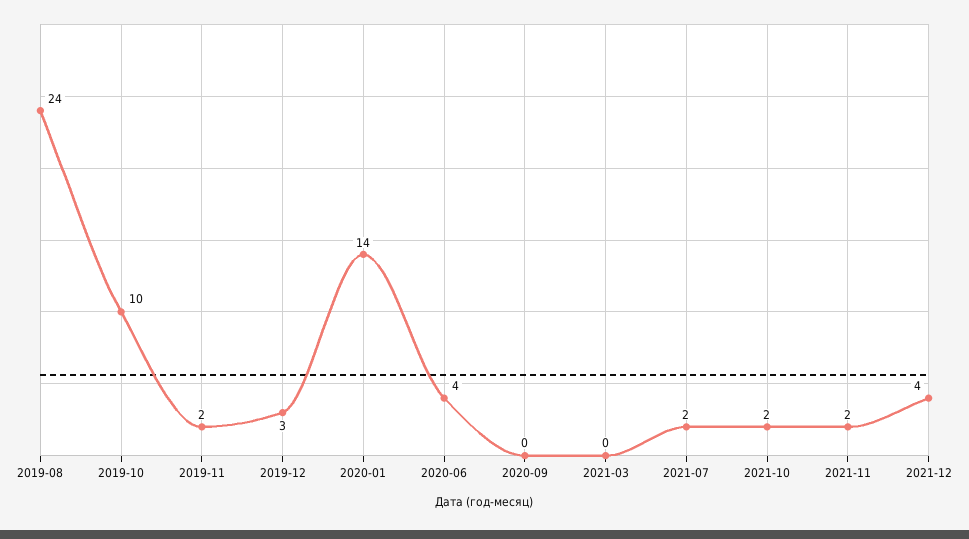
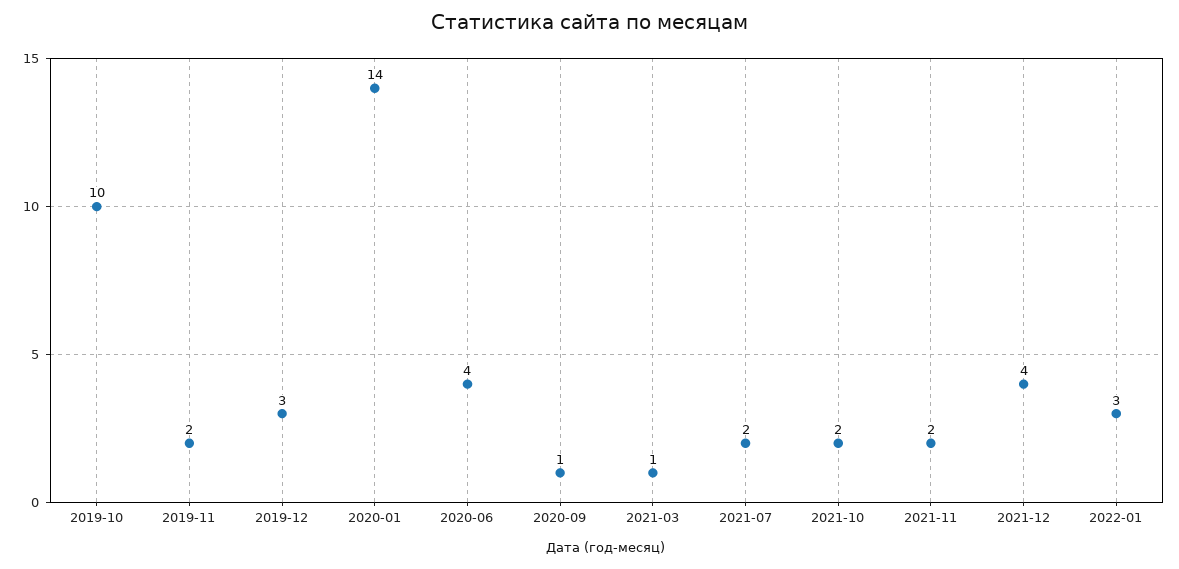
2019-08: 24 -> none
2020-09: 0 -> 1
2021-03: 0 -> 1
2022-01: none -> 3

